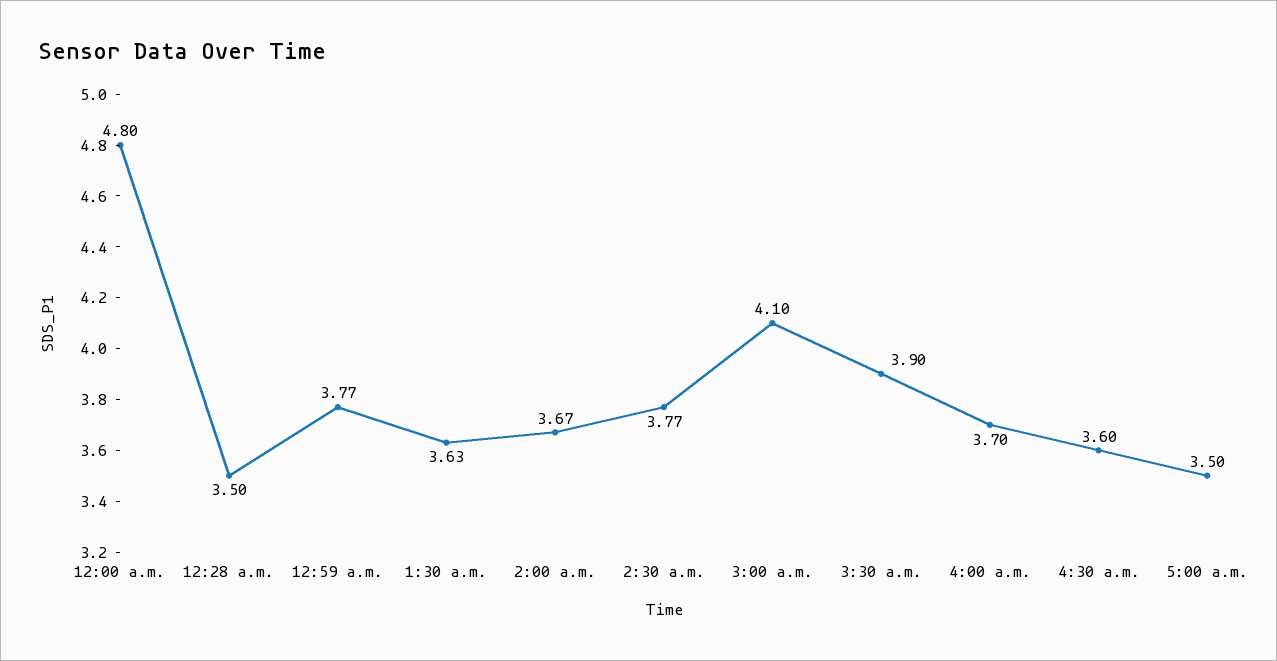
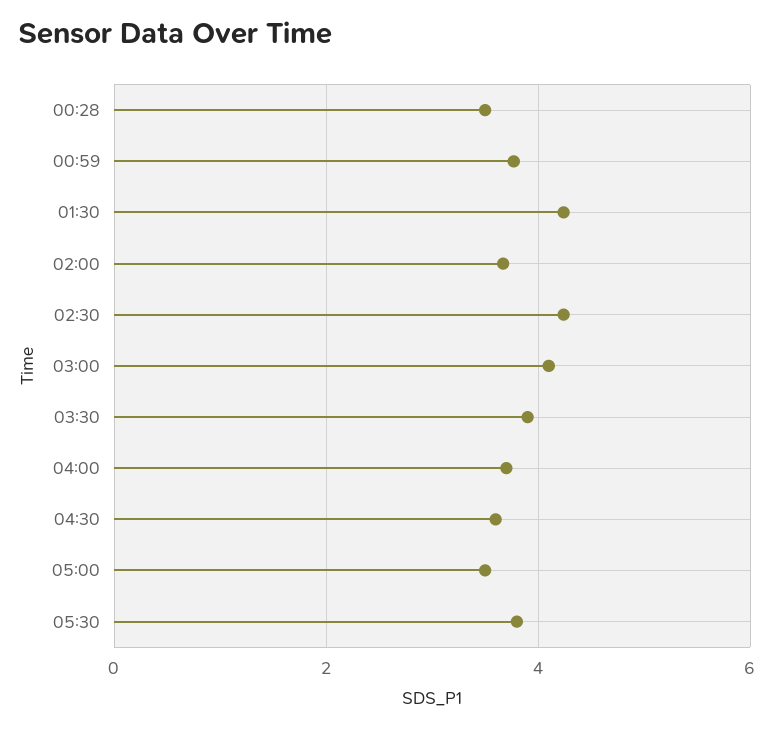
12:00 a.m.: 4.8 -> none
1:30 a.m.: 3.63 -> 4.2
2:30 a.m.: 3.77 -> 4.2
05:30: none -> 3.8

